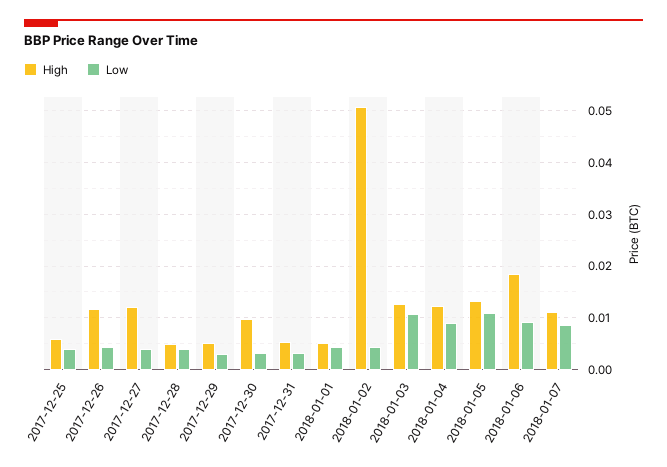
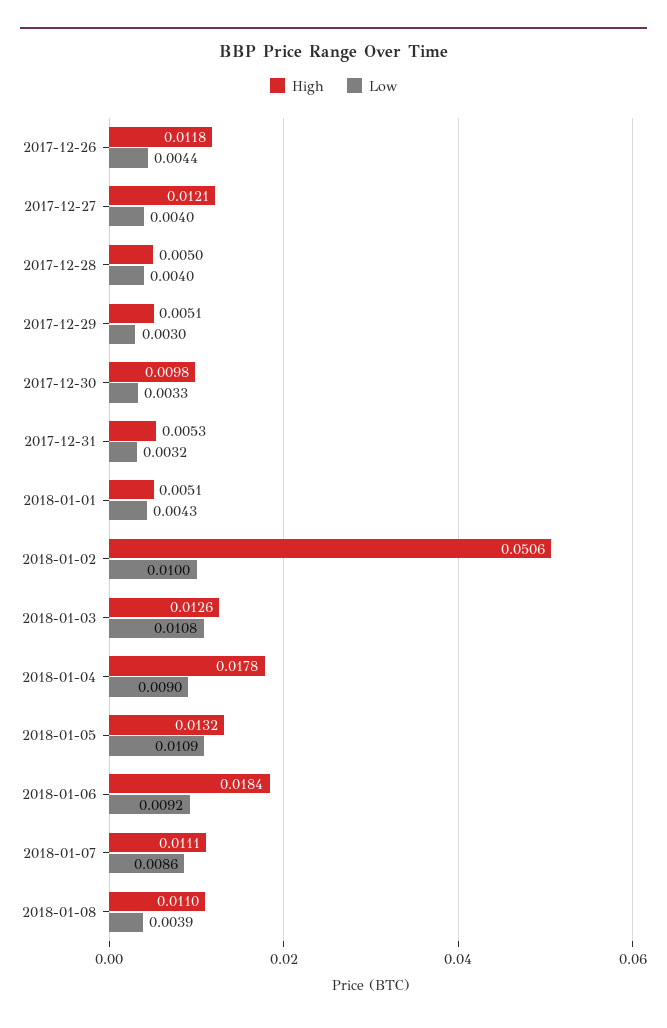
High, 2017-12-25: 0.006 -> none
Low, 2017-12-25: 0.004 -> none
Low, 2018-01-02: 0.004 -> 0.01
High, 2018-01-04: 0.012 -> 0.0178
High, 2018-01-08: none -> 0.011
Low, 2018-01-08: none -> 0.0039

